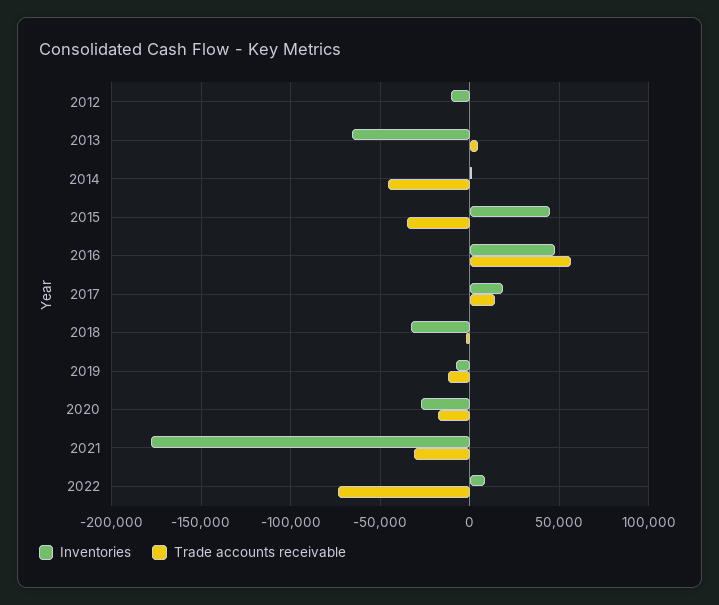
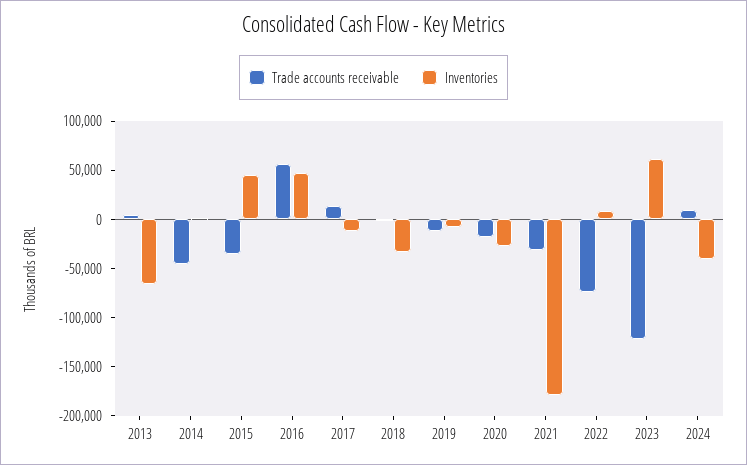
Inventories, 2012: -10000 -> none
Trade accounts receivable, 2012: 0 -> none
Inventories, 2017: 20000 -> -10000
Trade accounts receivable, 2023: none -> -120000
Inventories, 2023: none -> 60000
Trade accounts receivable, 2024: none -> 10000
Inventories, 2024: none -> -40000

